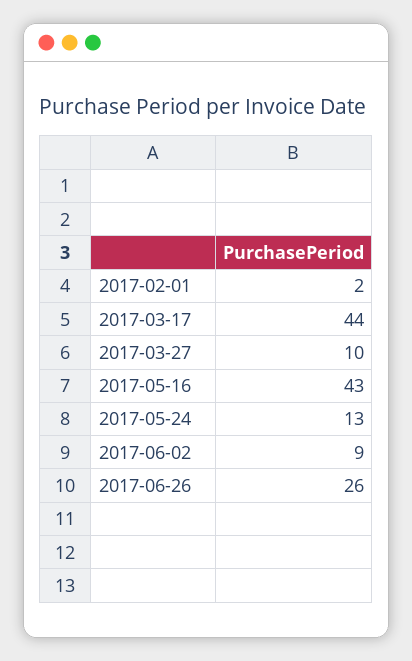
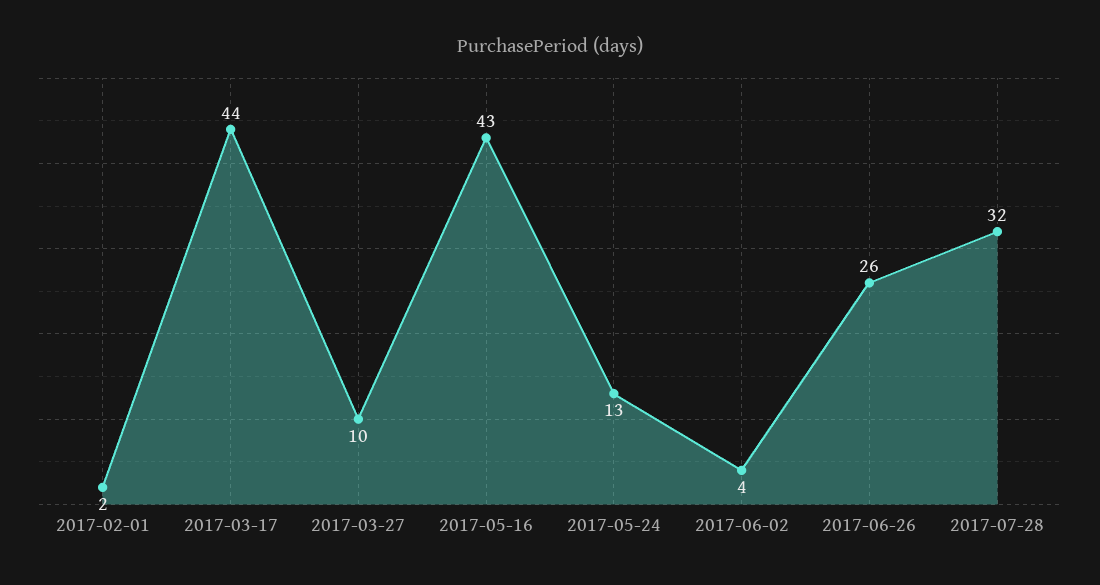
2017-06-02: 9 -> 4
2017-07-28: none -> 32

